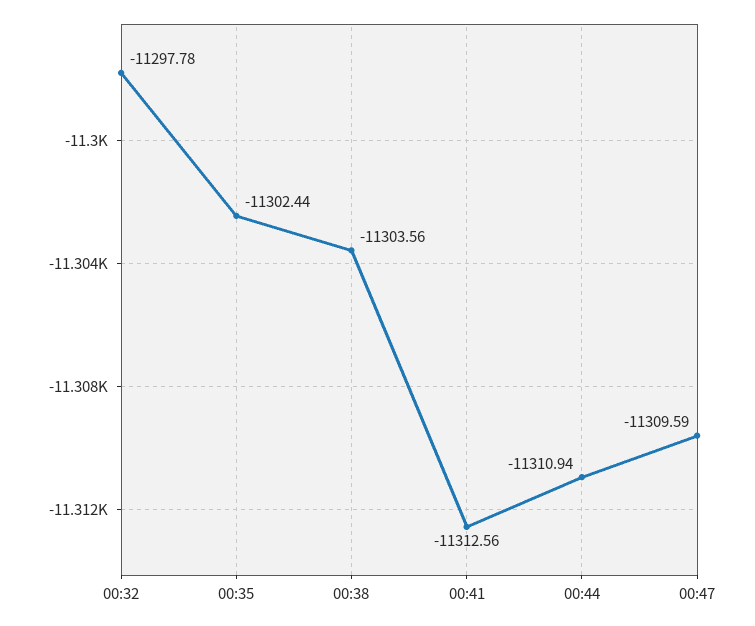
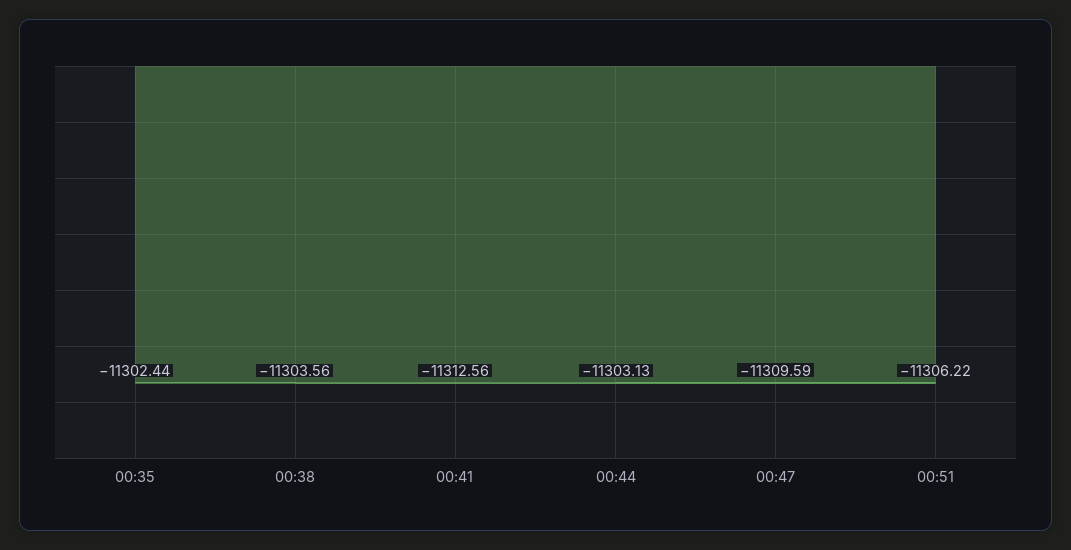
00:32: -11297.78 -> none
00:44: -11310.94 -> -11303.13
00:51: none -> -11306.22

